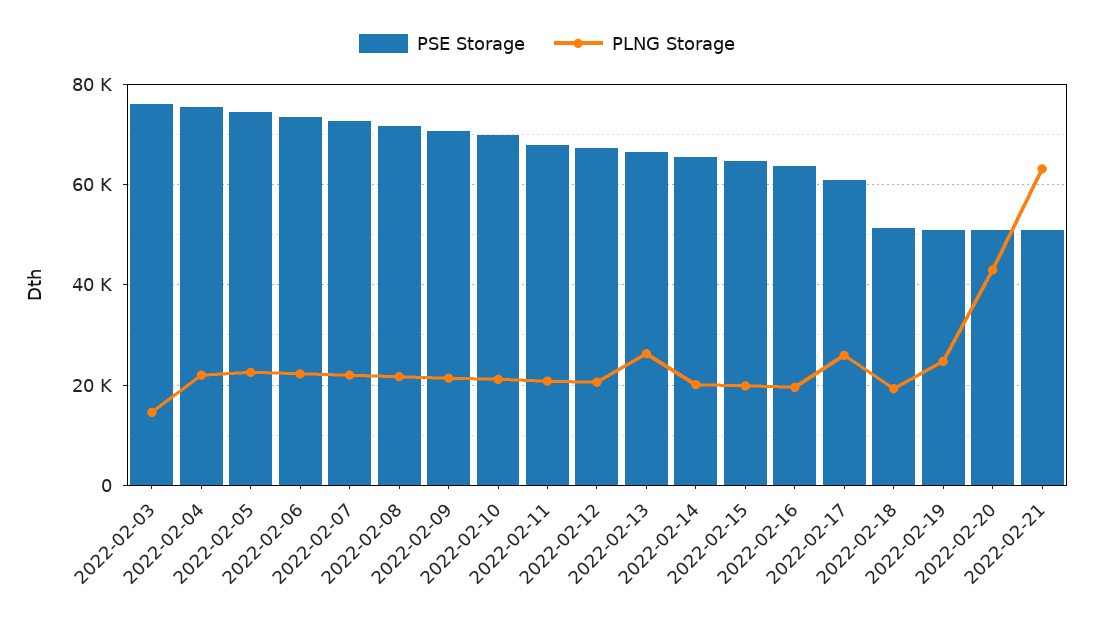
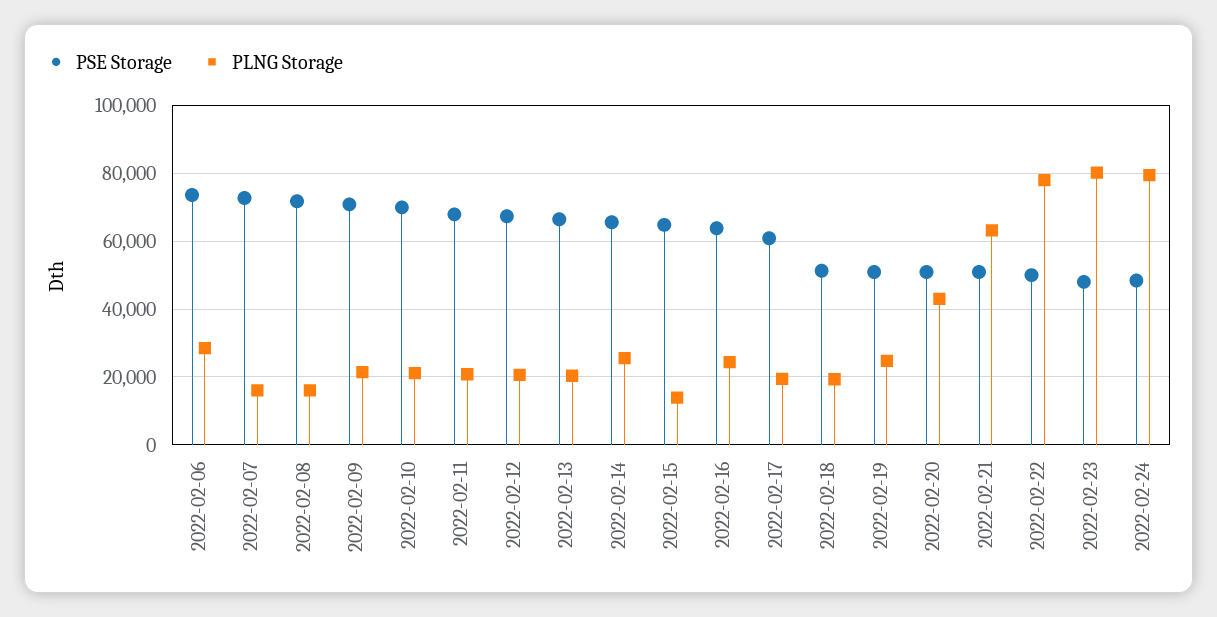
PSE Storage, 2022-02-03: 76000 -> none
PLNG Storage, 2022-02-03: 14000 -> none
PSE Storage, 2022-02-04: 76000 -> none
PLNG Storage, 2022-02-04: 22000 -> none
PSE Storage, 2022-02-05: 74000 -> none
PLNG Storage, 2022-02-05: 22000 -> none
PLNG Storage, 2022-02-06: 22000 -> 28000
PLNG Storage, 2022-02-07: 22000 -> 16000
PLNG Storage, 2022-02-08: 22000 -> 16000
PLNG Storage, 2022-02-13: 26000 -> 20000
PLNG Storage, 2022-02-14: 20000 -> 26000
PLNG Storage, 2022-02-15: 20000 -> 14000
PLNG Storage, 2022-02-16: 20000 -> 24000
PLNG Storage, 2022-02-17: 26000 -> 20000
PSE Storage, 2022-02-22: none -> 50000
PLNG Storage, 2022-02-22: none -> 78000
PSE Storage, 2022-02-23: none -> 48000
PLNG Storage, 2022-02-23: none -> 80000
PSE Storage, 2022-02-24: none -> 48000
PLNG Storage, 2022-02-24: none -> 80000

